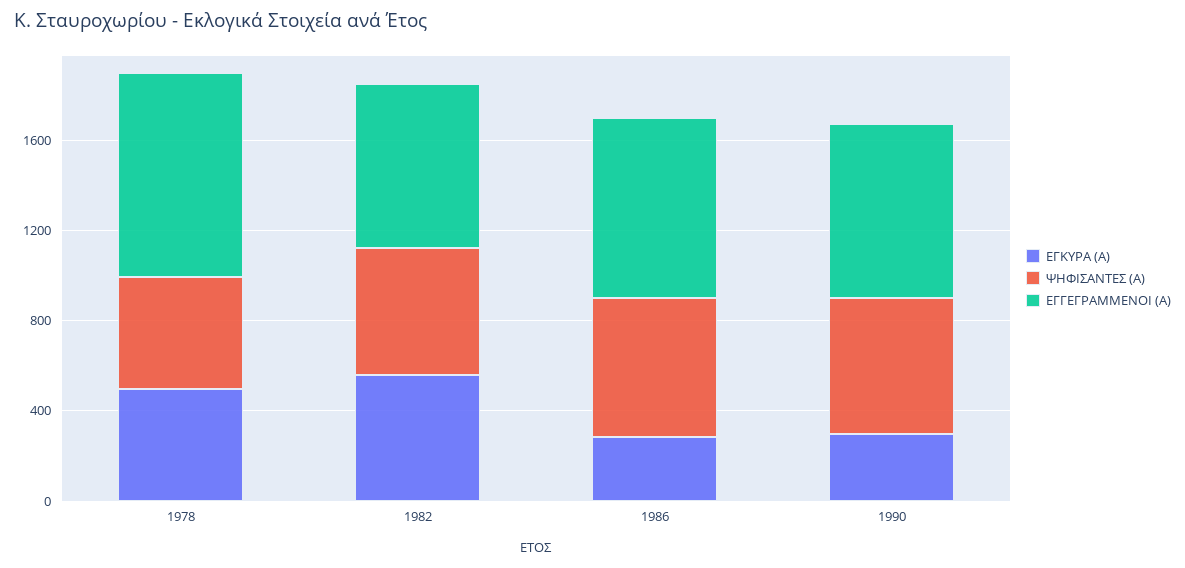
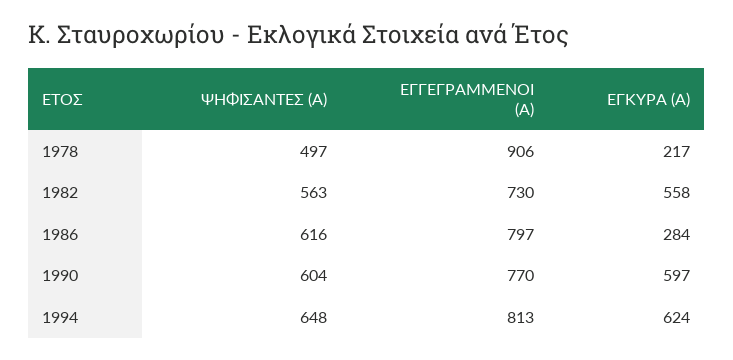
ΕΓΚΥΡΑ (Α), 1978: 500 -> 217
ΕΓΚΥΡΑ (Α), 1990: 300 -> 597
ΨΗΦΙΣΑΝΤΕΣ (Α), 1994: none -> 648
ΕΓΓΕΓΡΑΜΜΕΝΟΙ (Α), 1994: none -> 813
ΕΓΚΥΡΑ (Α), 1994: none -> 624

